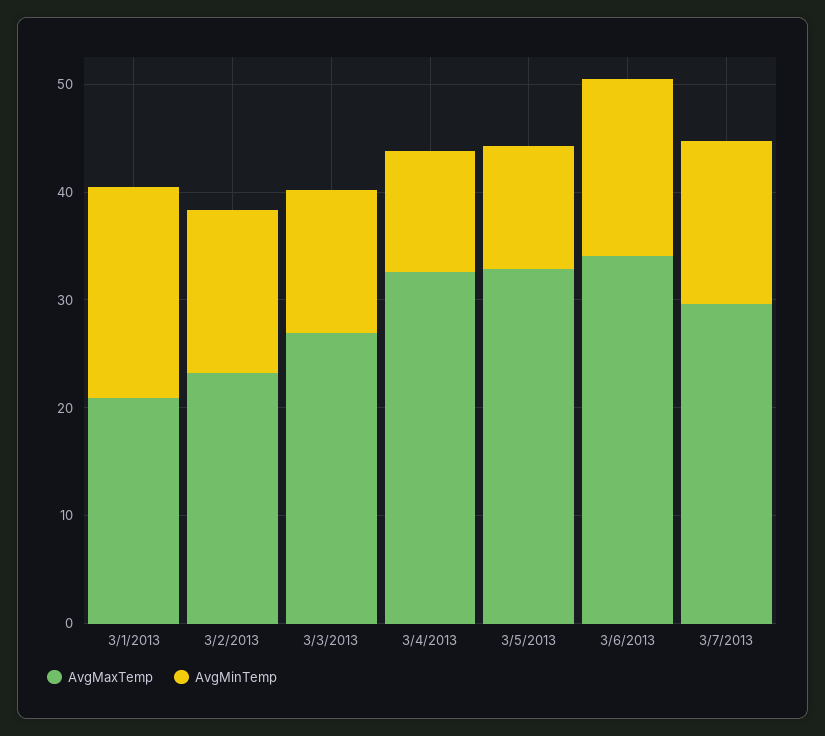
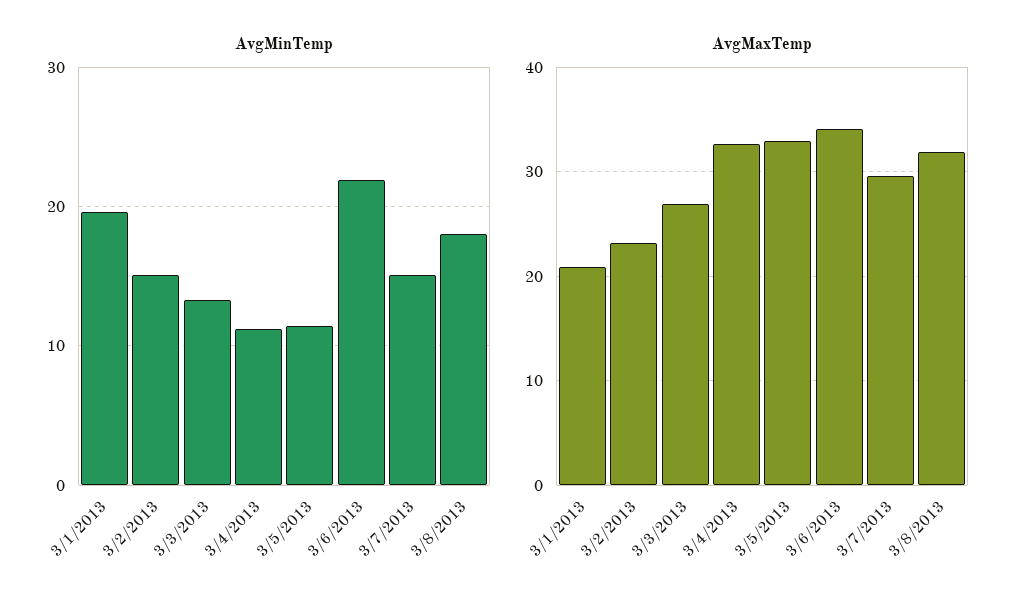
AvgMinTemp, 3/6/2013: 16 -> 22
AvgMinTemp, 3/8/2013: none -> 18
AvgMaxTemp, 3/8/2013: none -> 32

